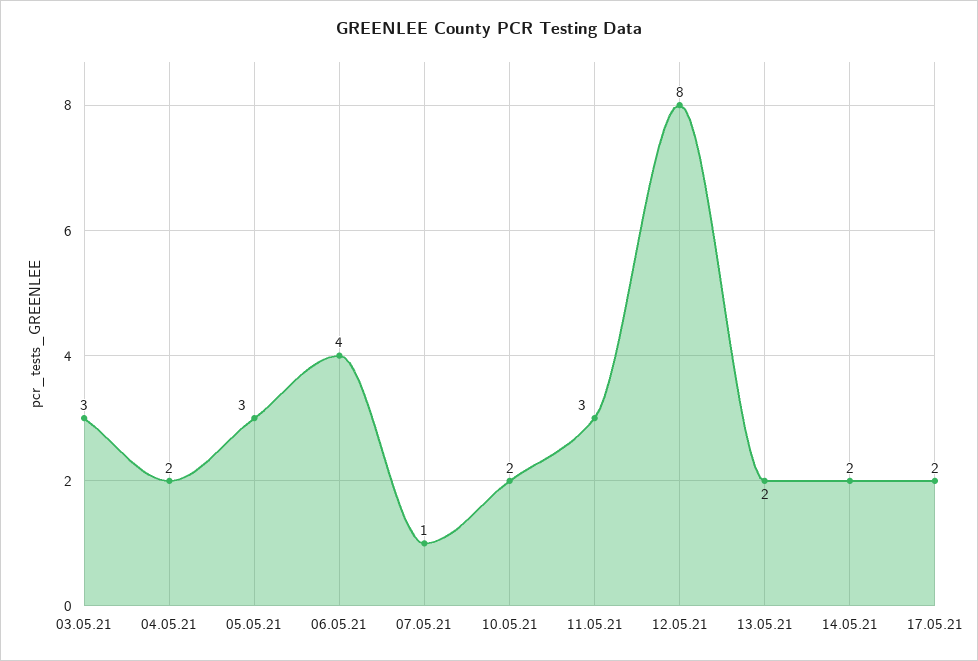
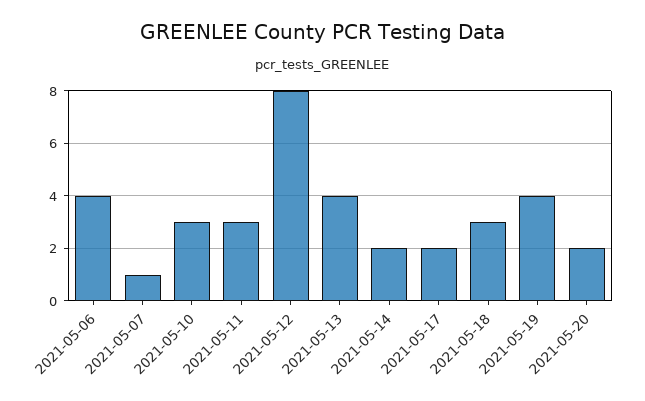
03.05.21: 3 -> none
04.05.21: 2 -> none
05.05.21: 3 -> none
10.05.21: 2 -> 3
13.05.21: 2 -> 4
2021-05-18: none -> 3
2021-05-19: none -> 4
2021-05-20: none -> 2

